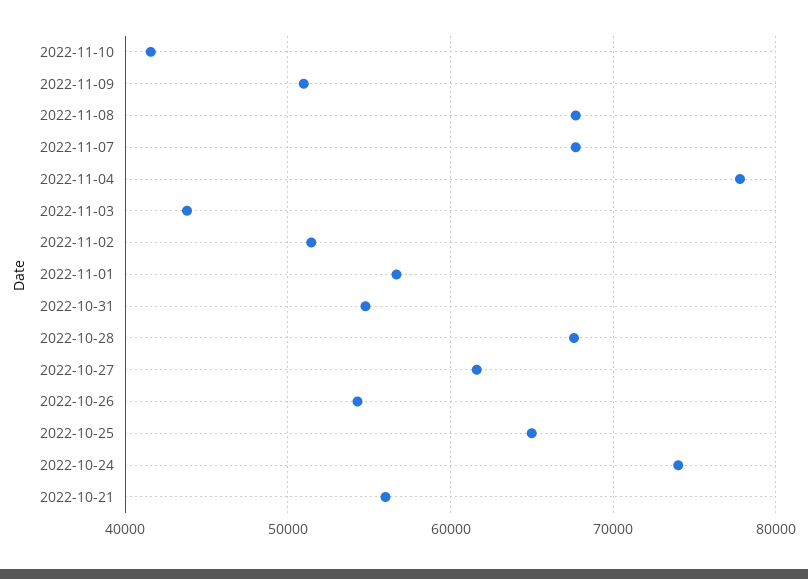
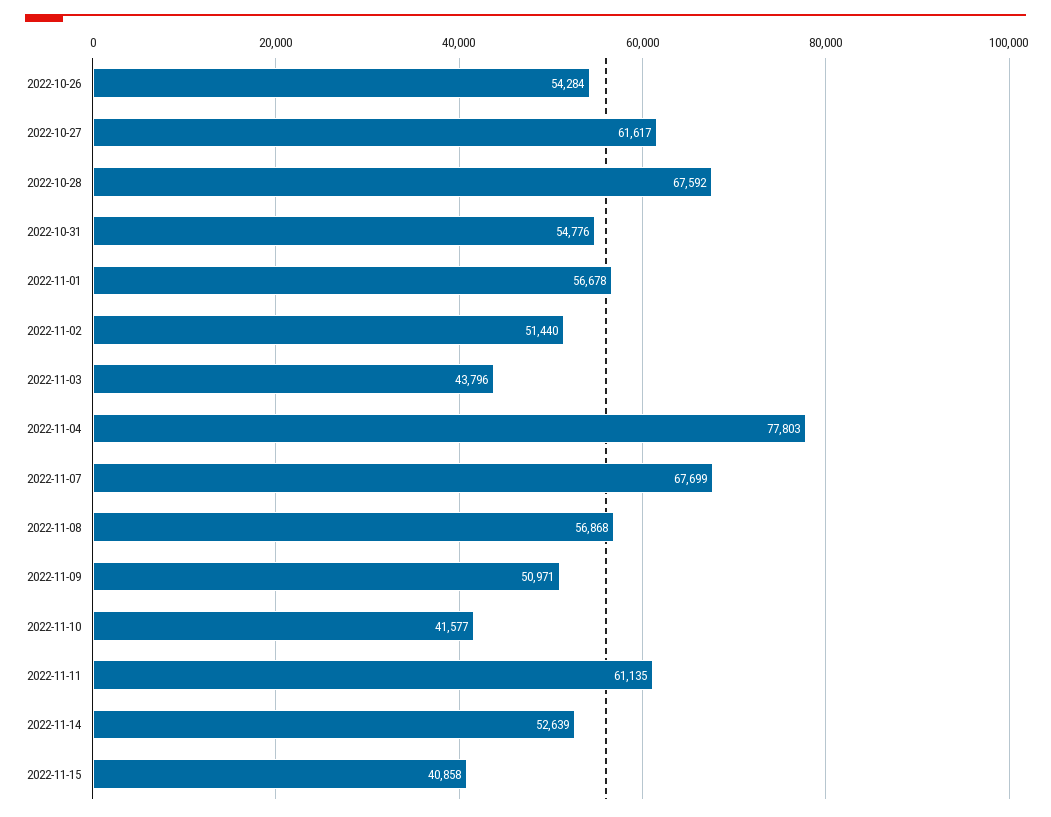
2022-11-08: 68000 -> 56868
2022-10-25: 65000 -> none
2022-10-24: 74000 -> none
2022-10-21: 56000 -> none
2022-11-11: none -> 61135
2022-11-14: none -> 52639
2022-11-15: none -> 40858

